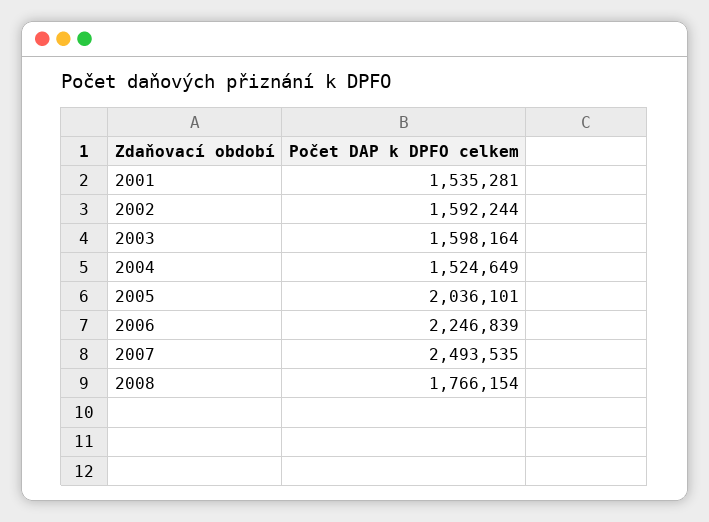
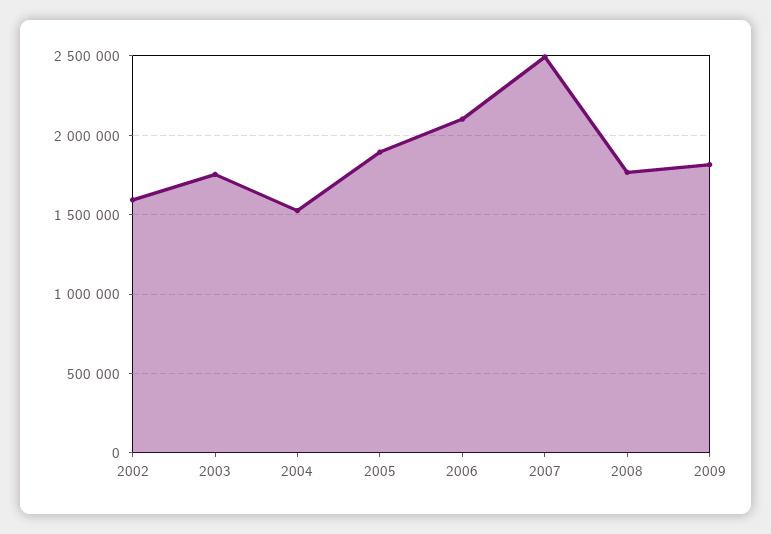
2001: 1535281 -> none
2003: 1598164 -> 1750000
2005: 2036101 -> 1900000
2006: 2246839 -> 2100000
2009: none -> 1800000

